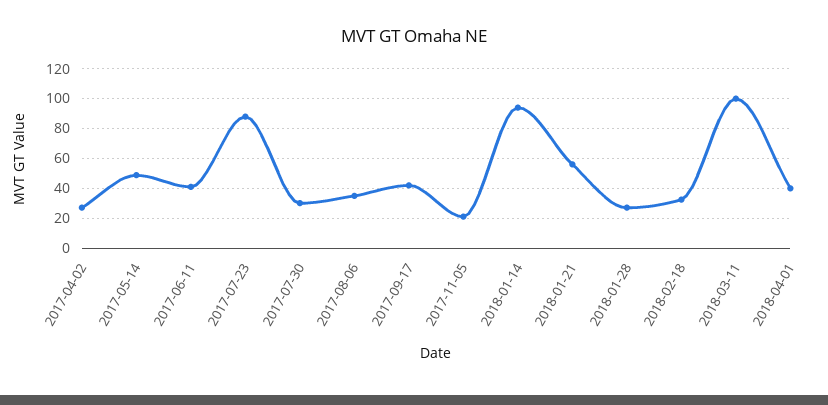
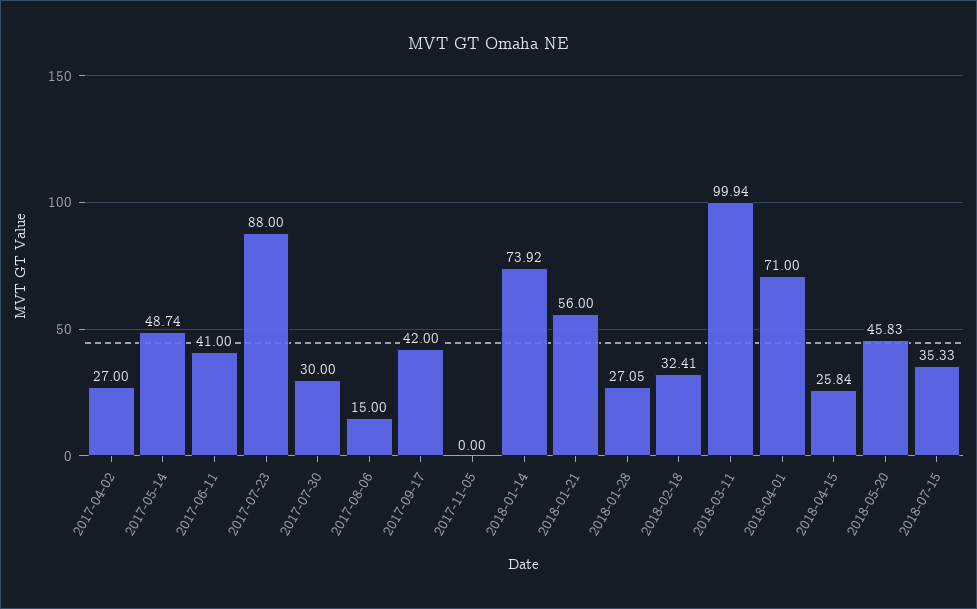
2017-08-06: 35 -> 15
2017-11-05: 20 -> 0
2018-01-14: 95 -> 73.92
2018-04-01: 40 -> 71
2018-04-15: none -> 25.84
2018-05-20: none -> 45.83
2018-07-15: none -> 35.33

